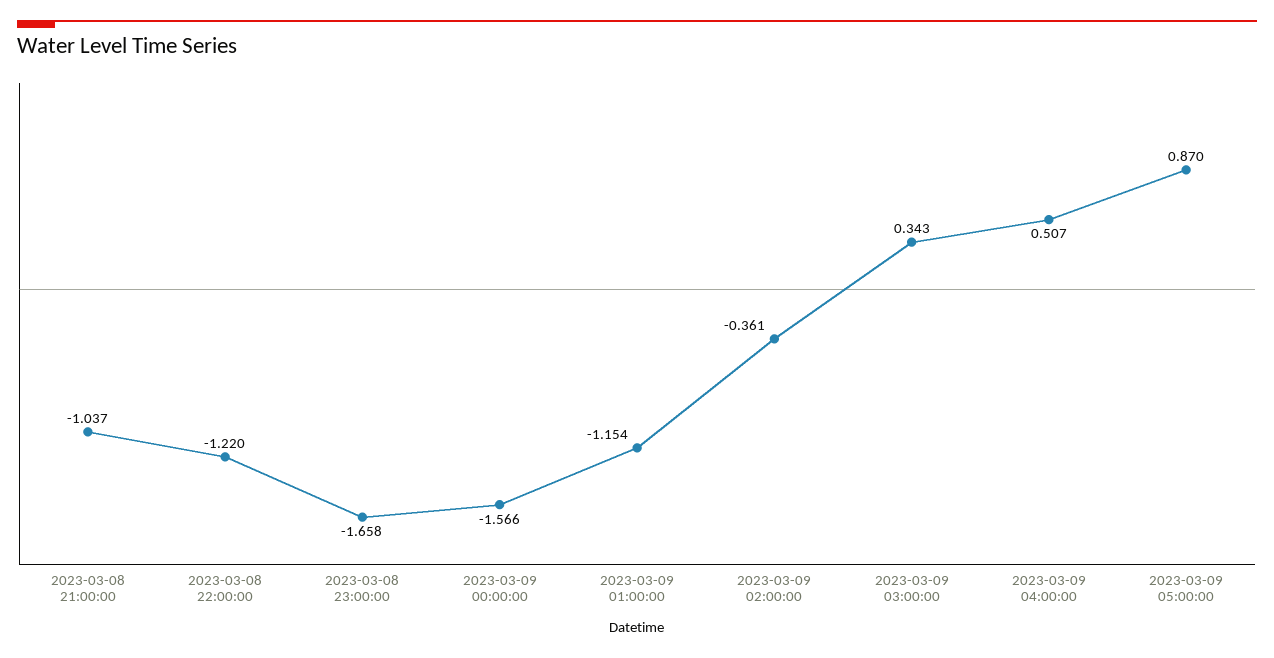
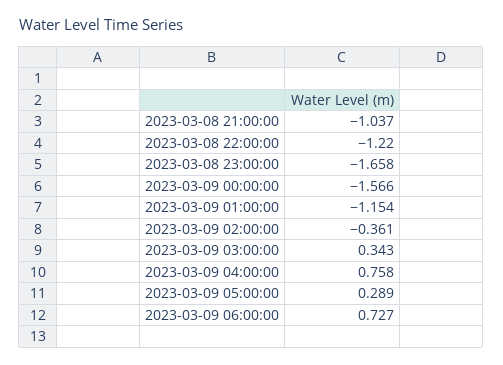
2023-03-09 04:00:00: 0.507 -> 0.758
2023-03-09 05:00:00: 0.87 -> 0.289
2023-03-09 06:00:00: none -> 0.727

